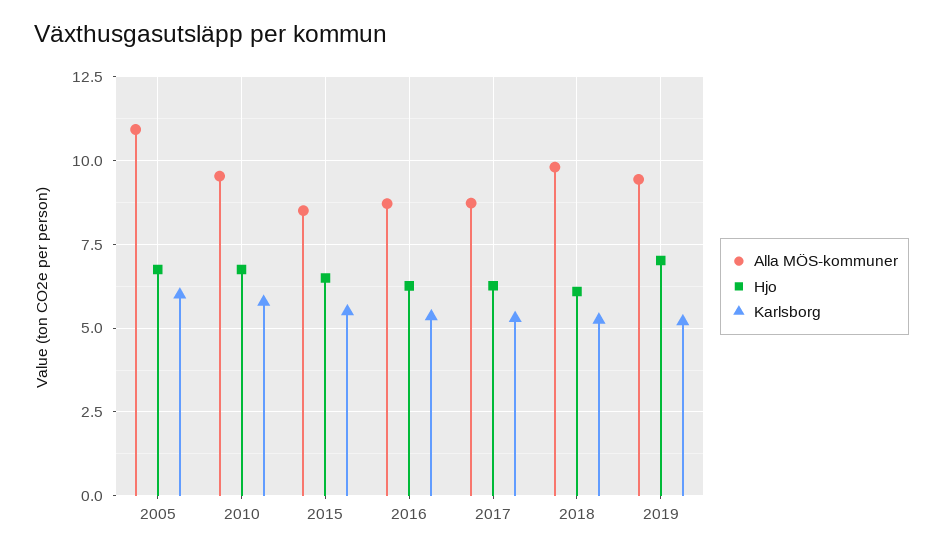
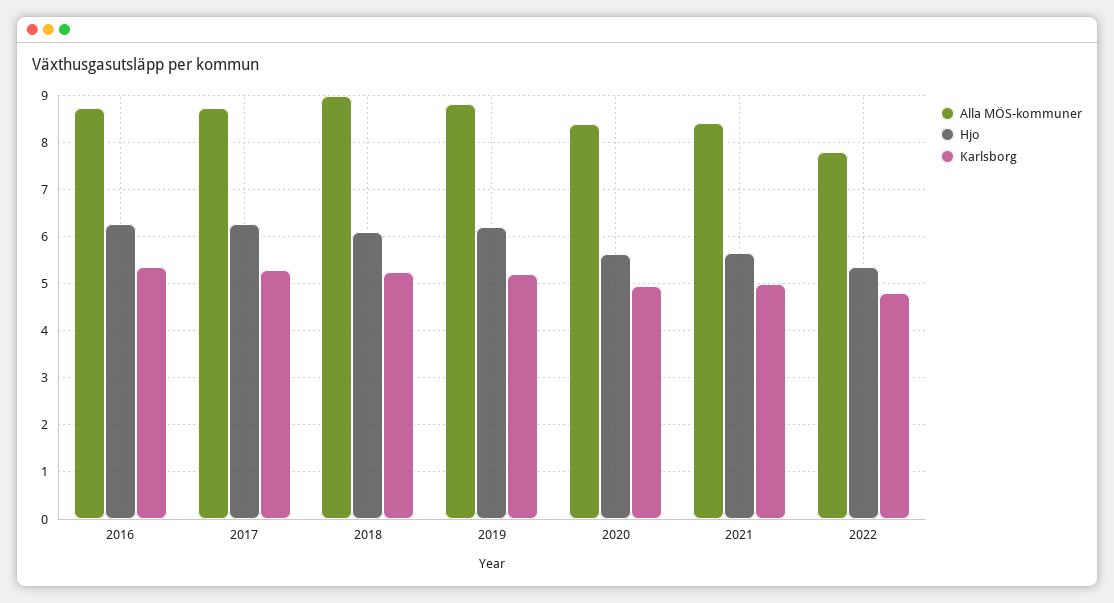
Alla MÖS-kommuner, 2005: 11 -> none
Hjo, 2005: 6.75 -> none
Karlsborg, 2005: 6 -> none
Alla MÖS-kommuner, 2010: 9.5 -> none
Hjo, 2010: 6.75 -> none
Karlsborg, 2010: 5.75 -> none
Alla MÖS-kommuner, 2015: 8.5 -> none
Hjo, 2015: 6.5 -> none
Karlsborg, 2015: 5.5 -> none
Alla MÖS-kommuner, 2018: 9.75 -> 9
Alla MÖS-kommuner, 2019: 9.5 -> 8.8
Hjo, 2019: 7 -> 6.2
Alla MÖS-kommuner, 2020: none -> 8.4
Hjo, 2020: none -> 5.6
Karlsborg, 2020: none -> 5
Alla MÖS-kommuner, 2021: none -> 8.4
Hjo, 2021: none -> 5.6
Karlsborg, 2021: none -> 5
Alla MÖS-kommuner, 2022: none -> 7.8
Hjo, 2022: none -> 5.4
Karlsborg, 2022: none -> 4.8

